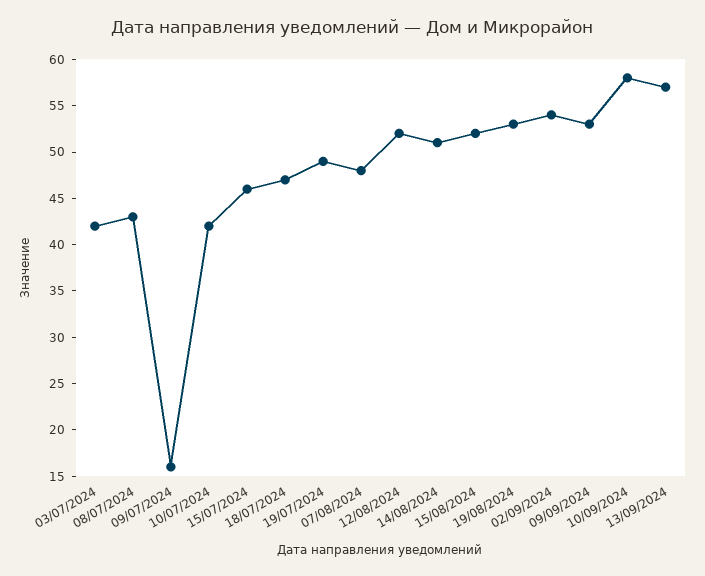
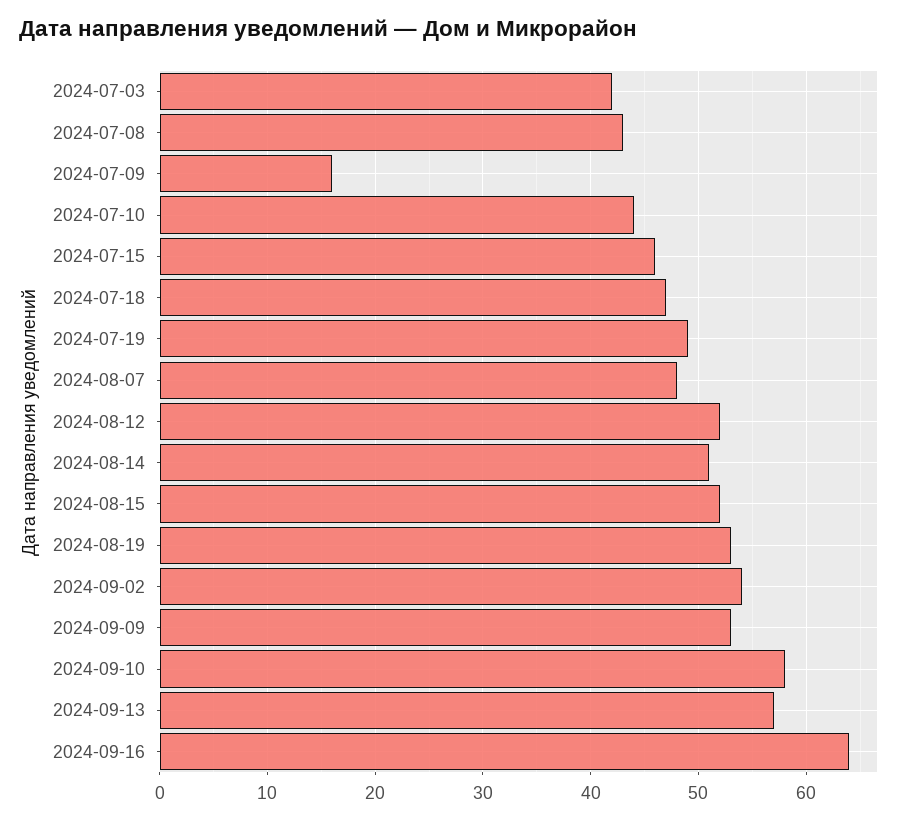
10/07/2024: 42 -> 44
2024-09-16: none -> 64

